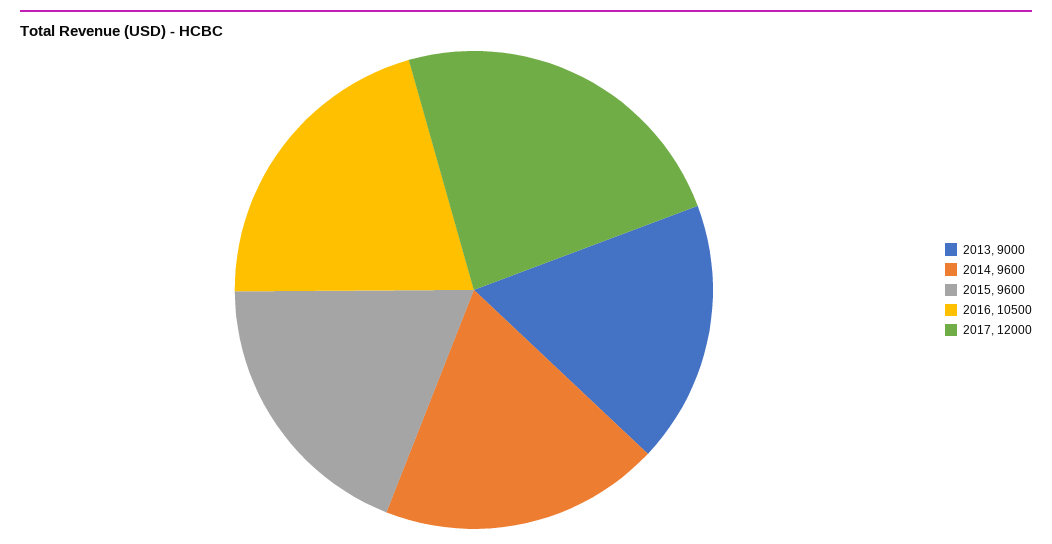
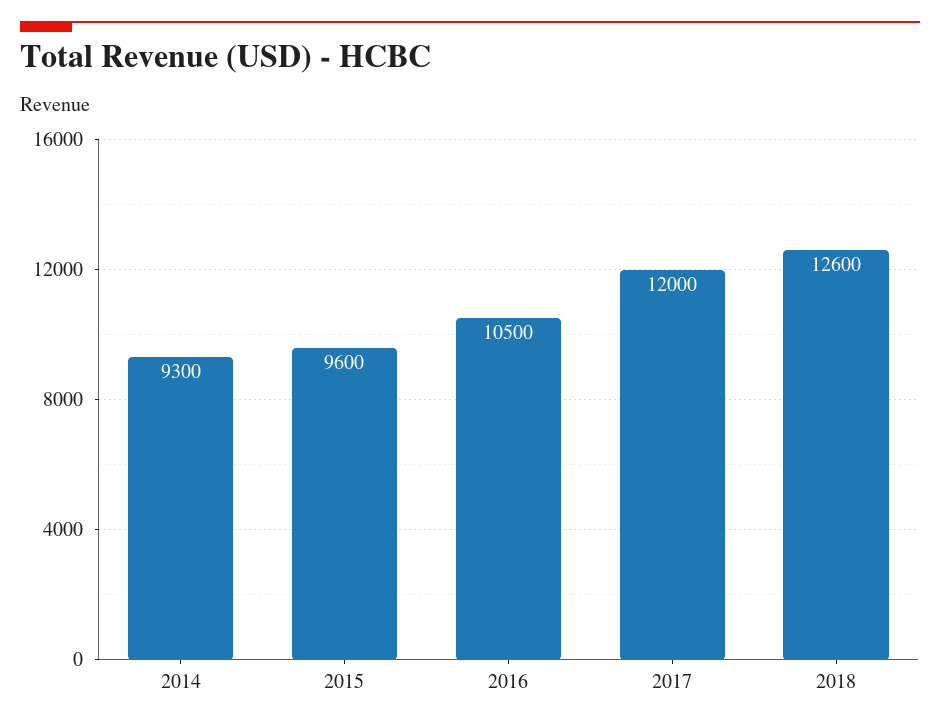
2013: 9000 -> none
2014: 9600 -> 9300
2018: none -> 12600

